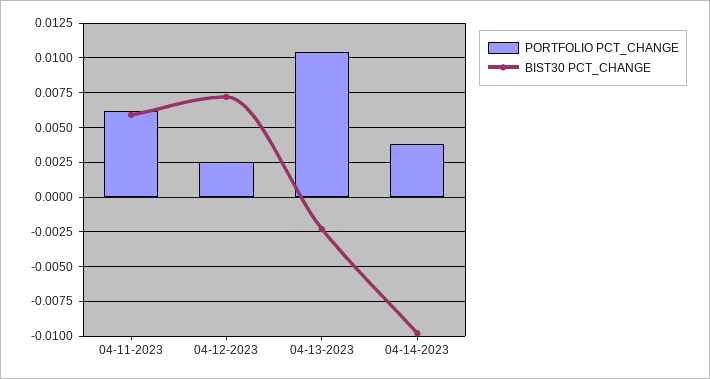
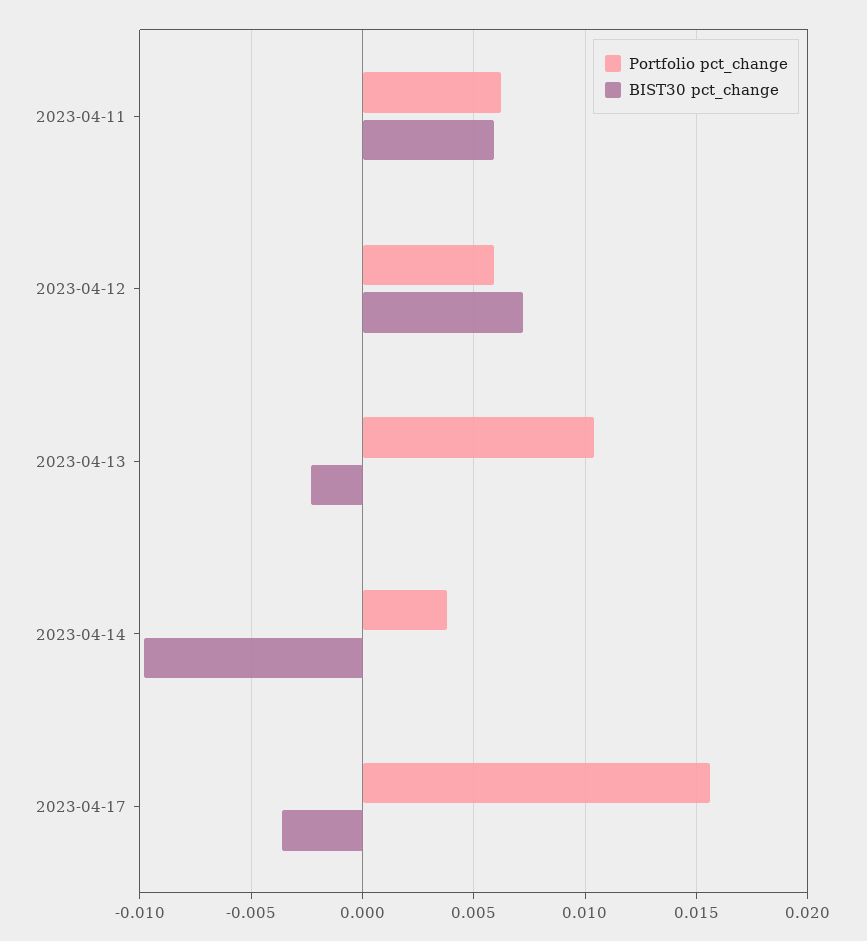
PORTFOLIO PCT_CHANGE, 04-12-2023: 0.0025 -> 0.006
PORTFOLIO PCT_CHANGE, 2023-04-17: none -> 0.0155
BIST30 PCT_CHANGE, 2023-04-17: none -> -0.0035

